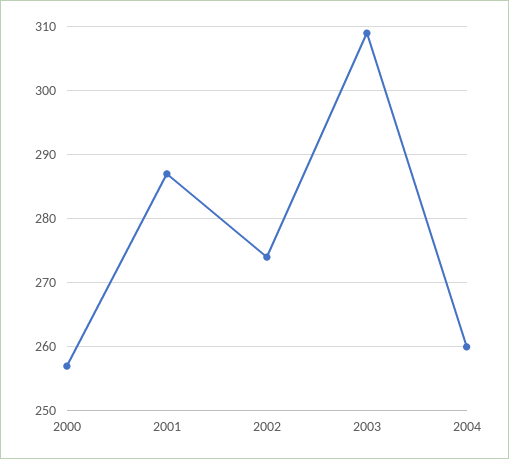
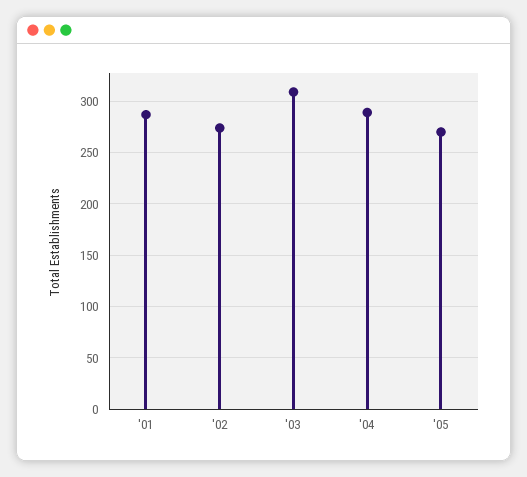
2000: 257 -> none
2004: 260 -> 290
'05: none -> 270

